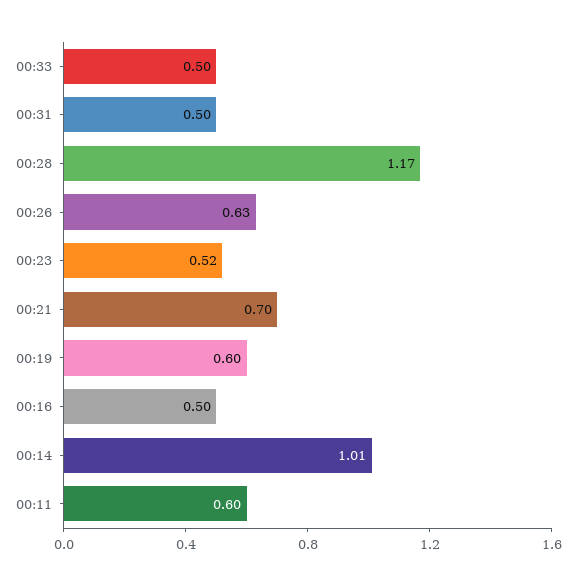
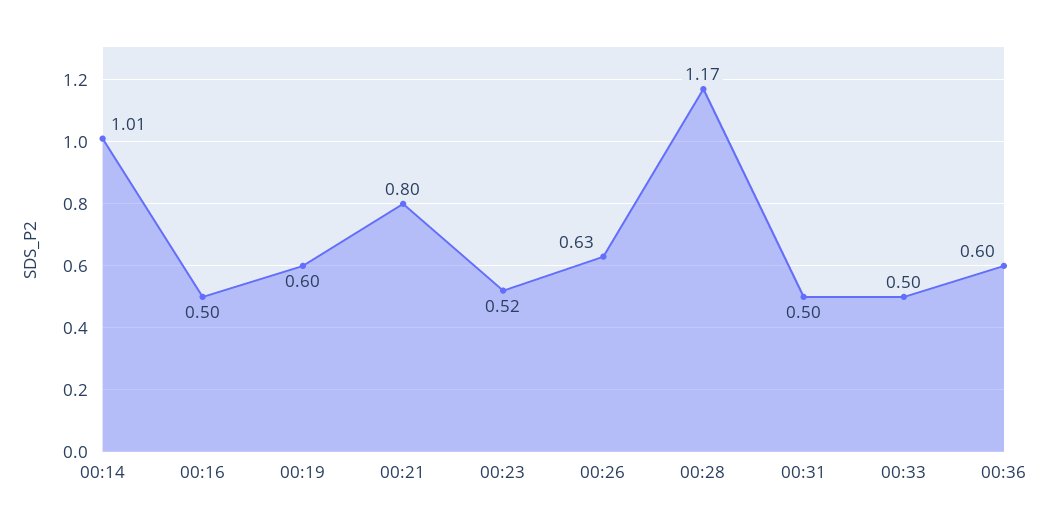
00:21: 0.7 -> 0.8
00:11: 0.6 -> none
00:36: none -> 0.6

